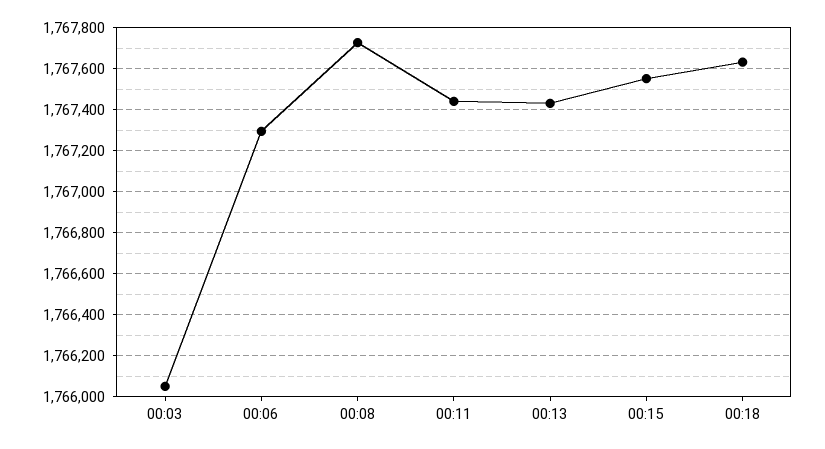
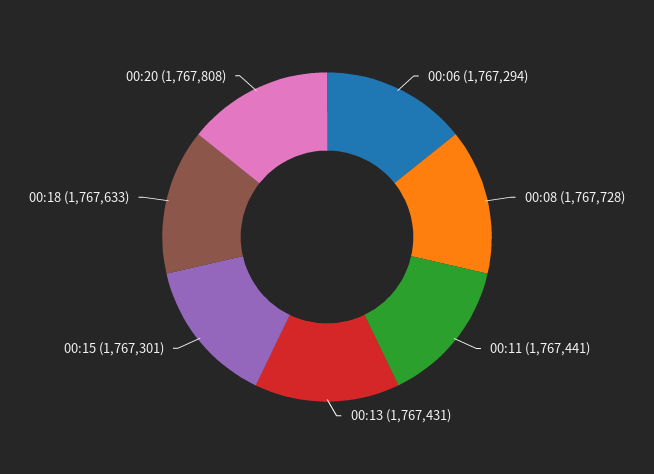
00:03: 1766050 -> none
00:15: 1767550 -> 1767301
00:20: none -> 1767808

